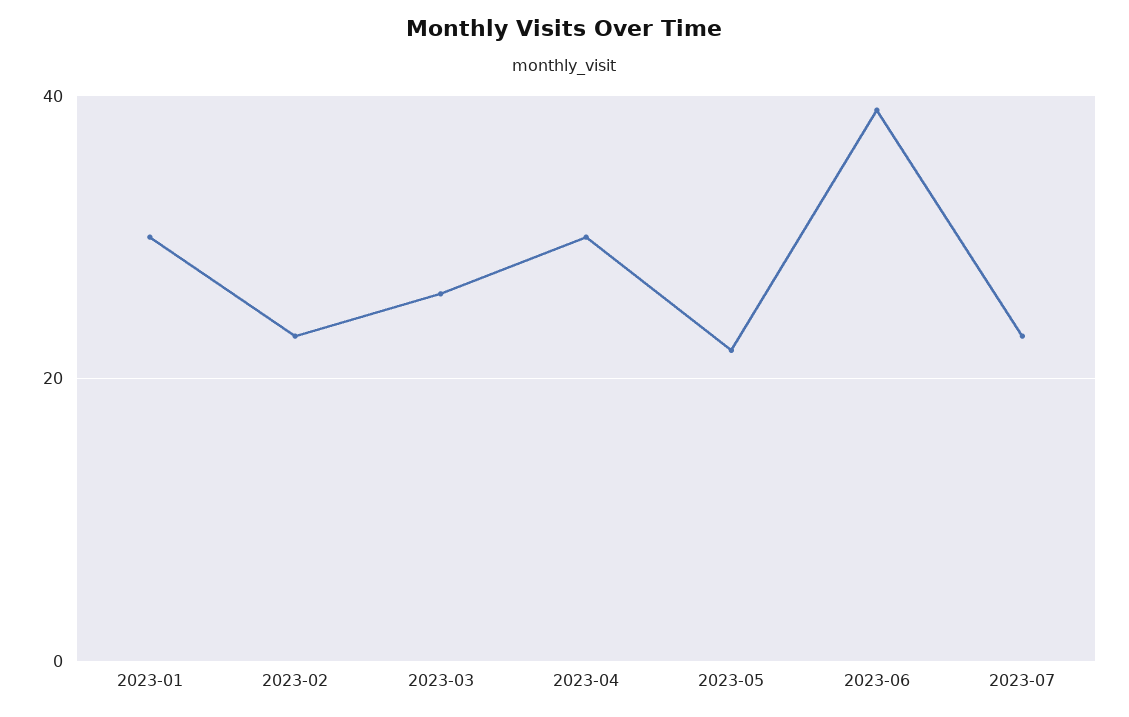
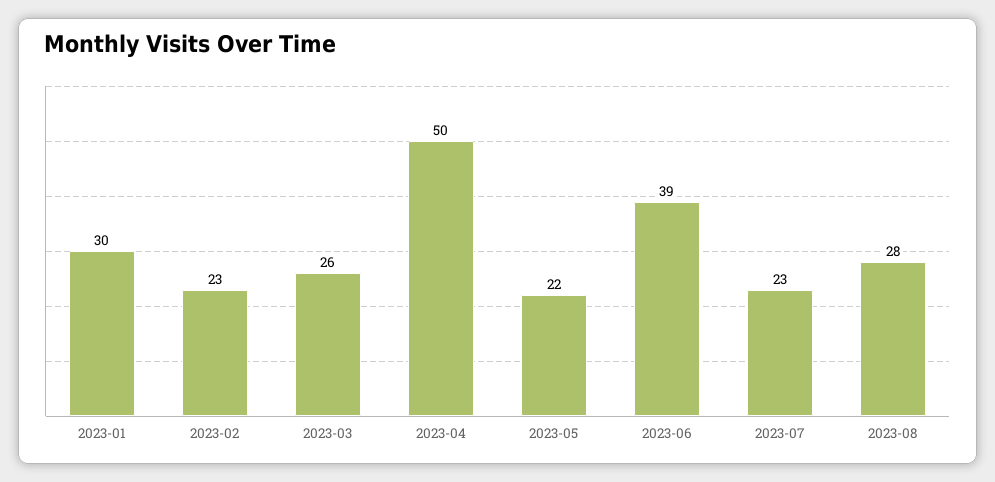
2023-04: 30 -> 50
2023-08: none -> 28

